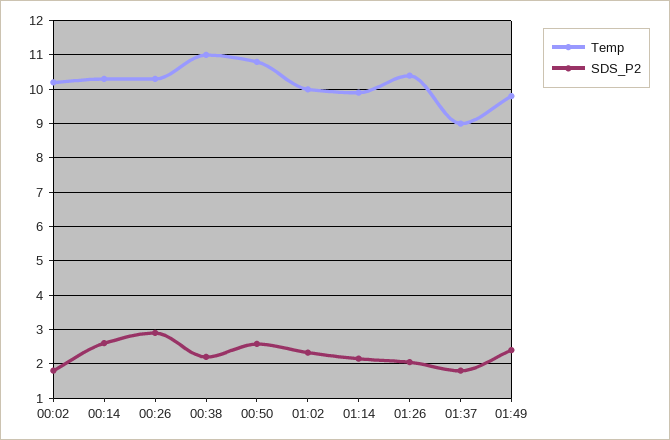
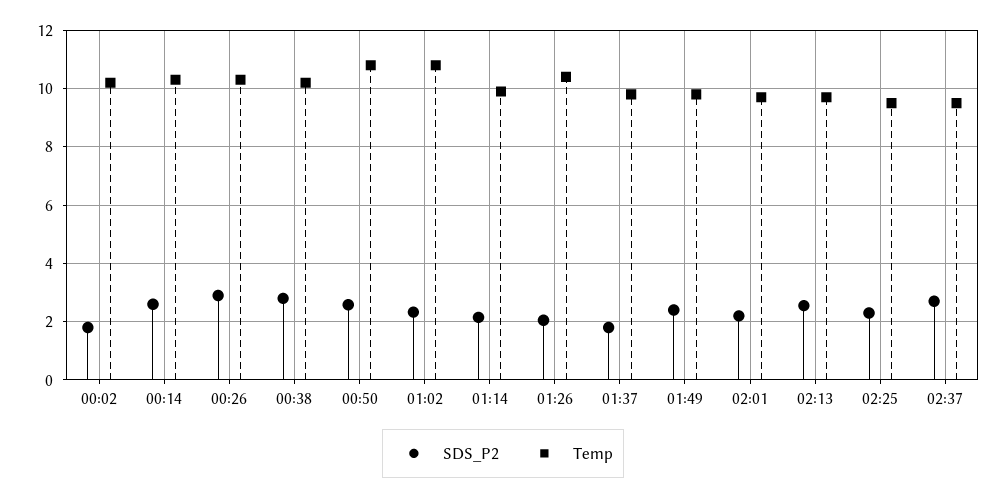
Temp, 00:38: 11 -> 10.25
SDS_P2, 00:38: 2.2 -> 2.75
Temp, 01:02: 10 -> 10.75
Temp, 01:37: 9 -> 9.75
SDS_P2, 02:01: none -> 2.25
Temp, 02:01: none -> 9.75
SDS_P2, 02:13: none -> 2.5
Temp, 02:13: none -> 9.75
SDS_P2, 02:25: none -> 2.25
Temp, 02:25: none -> 9.5
SDS_P2, 02:37: none -> 2.75
Temp, 02:37: none -> 9.5

